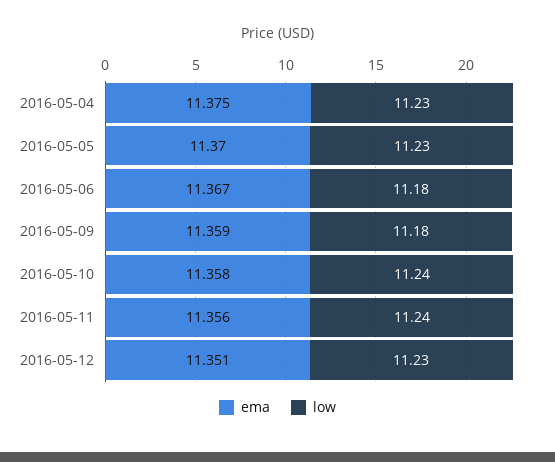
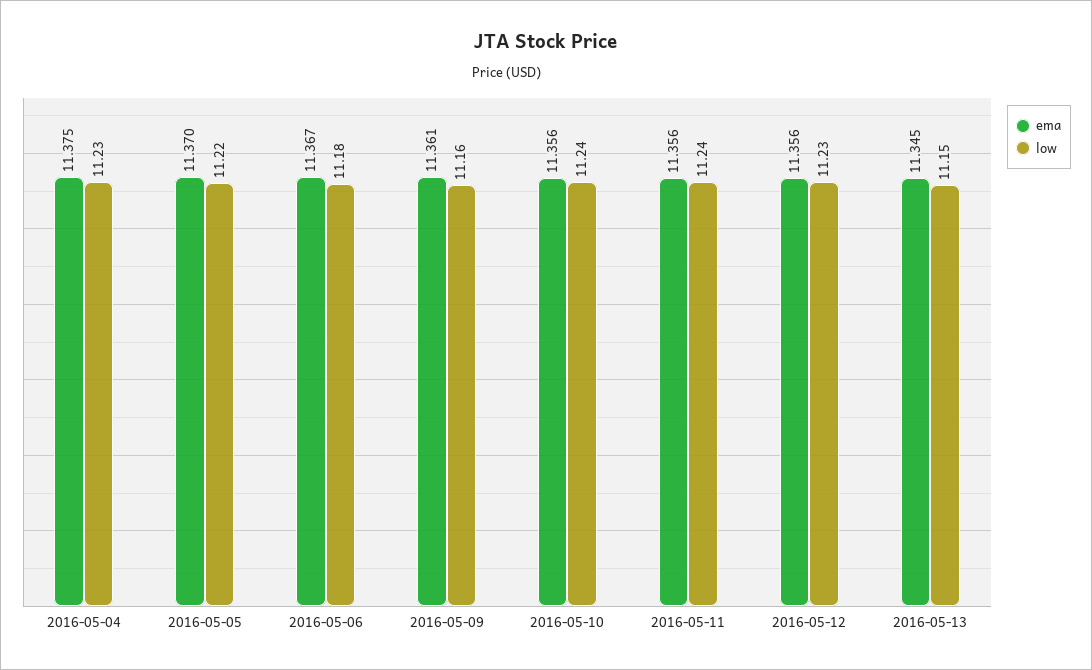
low, 2016-05-05: 11.23 -> 11.22
ema, 2016-05-09: 11.359 -> 11.361
low, 2016-05-09: 11.18 -> 11.16
ema, 2016-05-10: 11.358 -> 11.356
ema, 2016-05-12: 11.351 -> 11.356
ema, 2016-05-13: none -> 11.345
low, 2016-05-13: none -> 11.15

